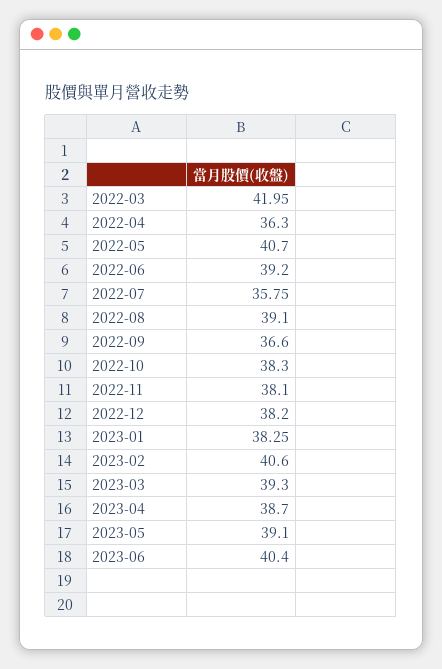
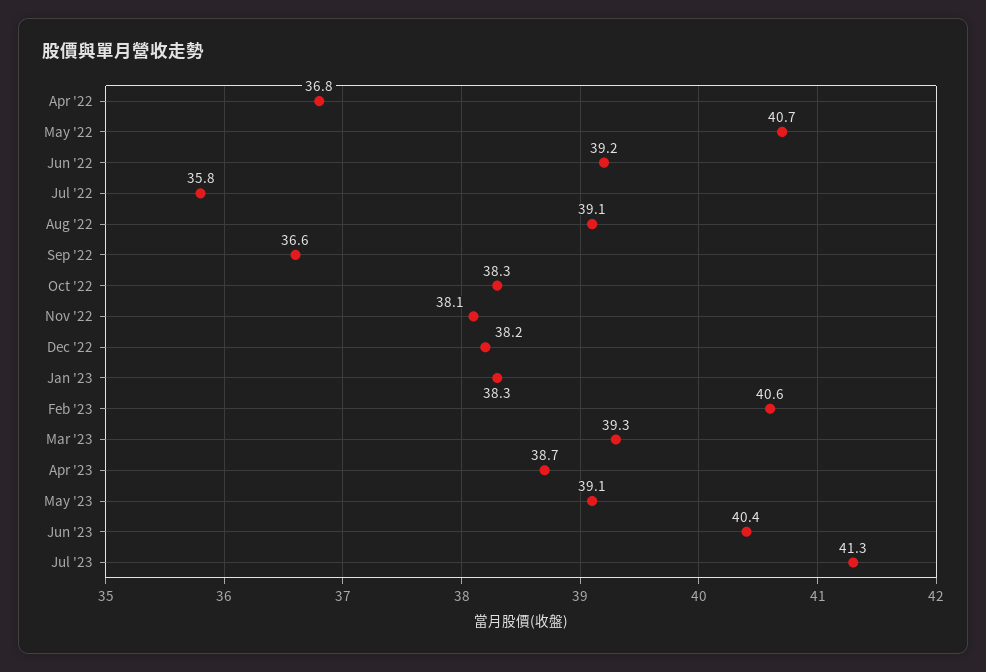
2022-03: 41.95 -> none
2022-04: 36.3 -> 36.8
Jul '23: none -> 41.3

